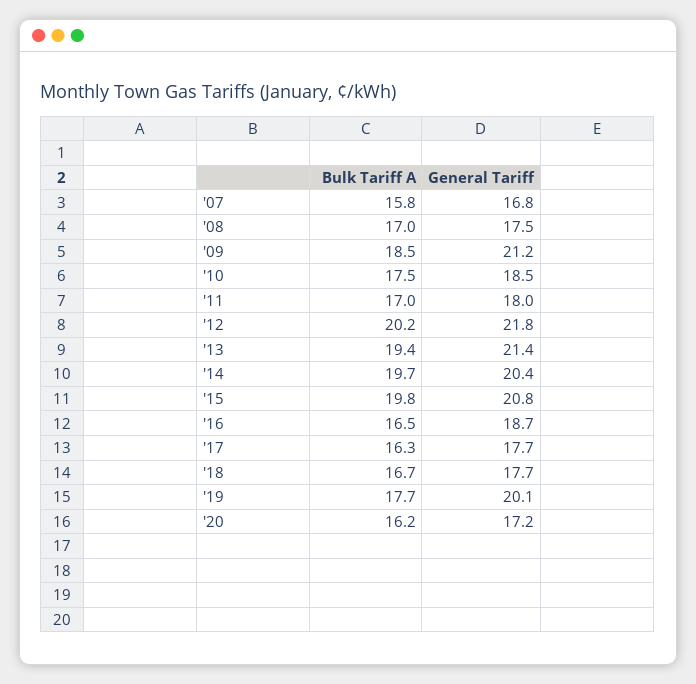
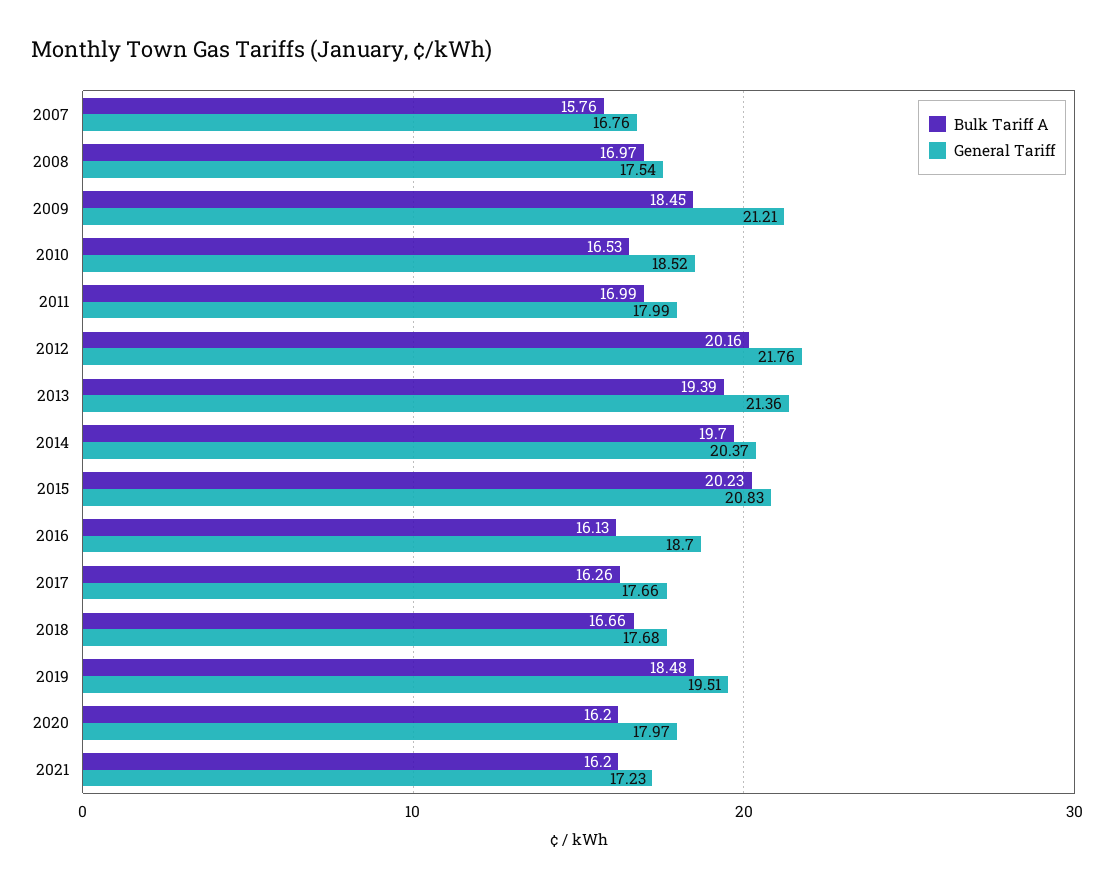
Bulk Tariff A, '10: 17.5 -> 16.53
Bulk Tariff A, '15: 19.8 -> 20.23
Bulk Tariff A, '16: 16.5 -> 16.13
Bulk Tariff A, '19: 17.7 -> 18.48
General Tariff, '19: 20.1 -> 19.51
General Tariff, '20: 17.2 -> 17.97
Bulk Tariff A, 2021: none -> 16.2
General Tariff, 2021: none -> 17.23

